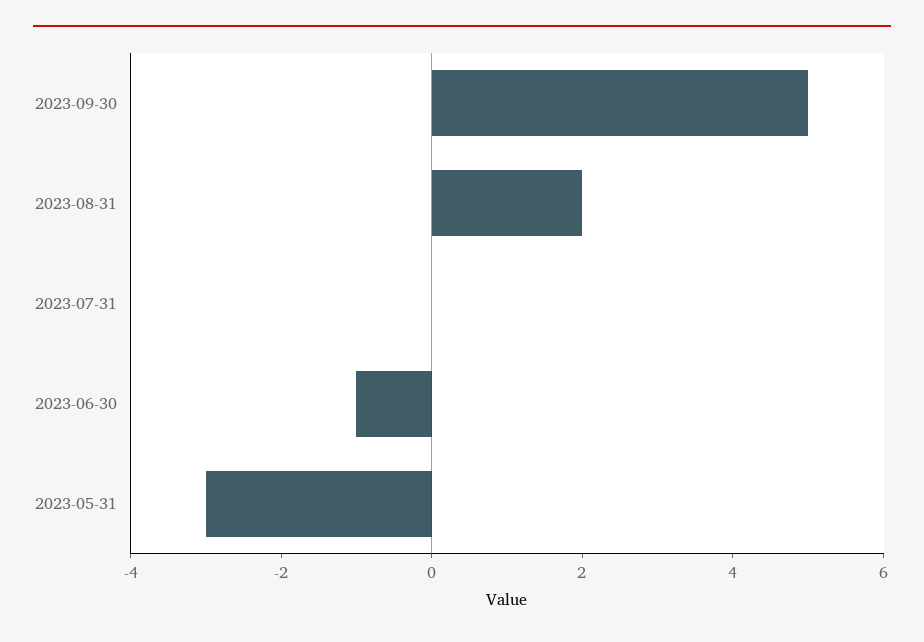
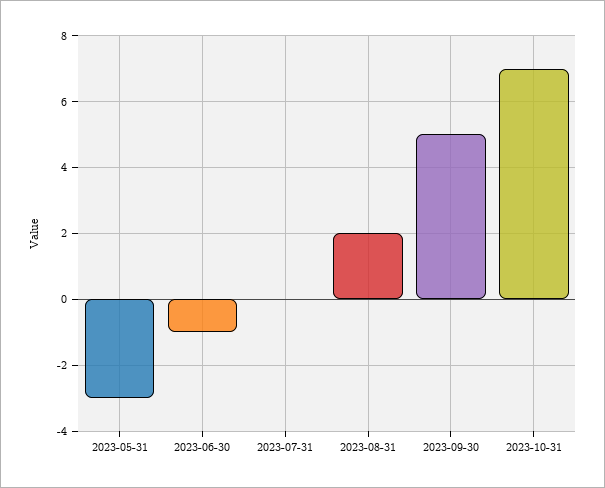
2023-10-31: none -> 7

